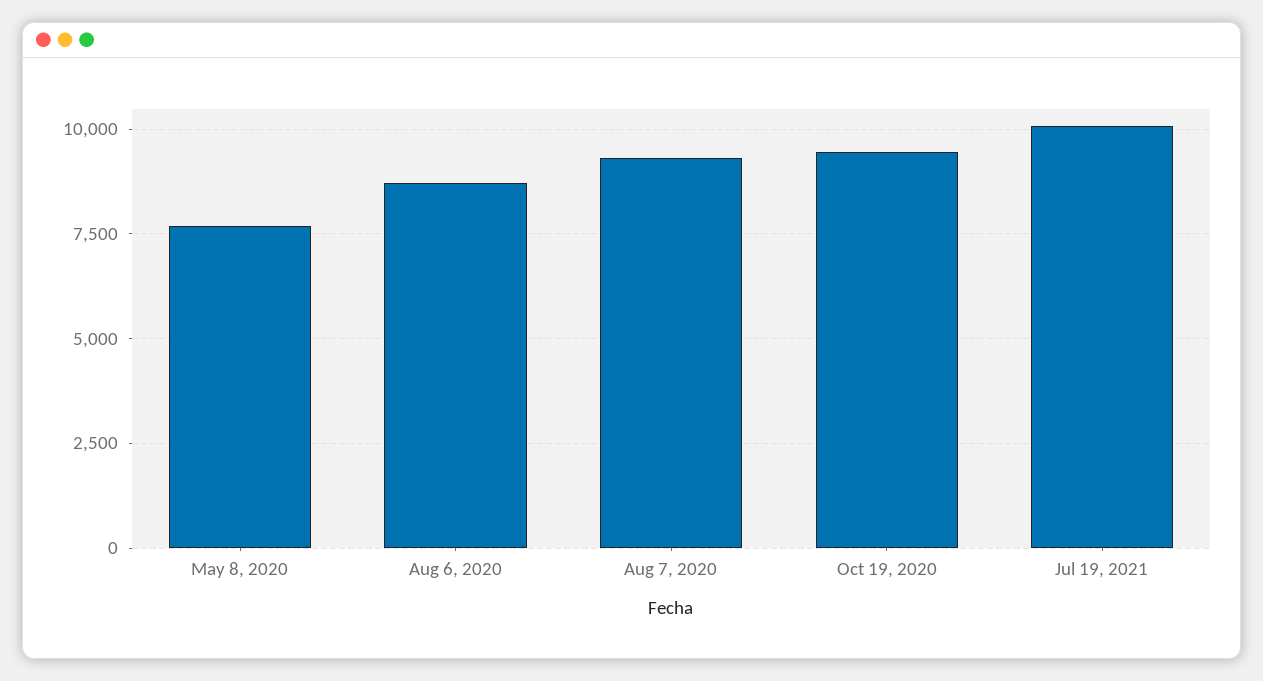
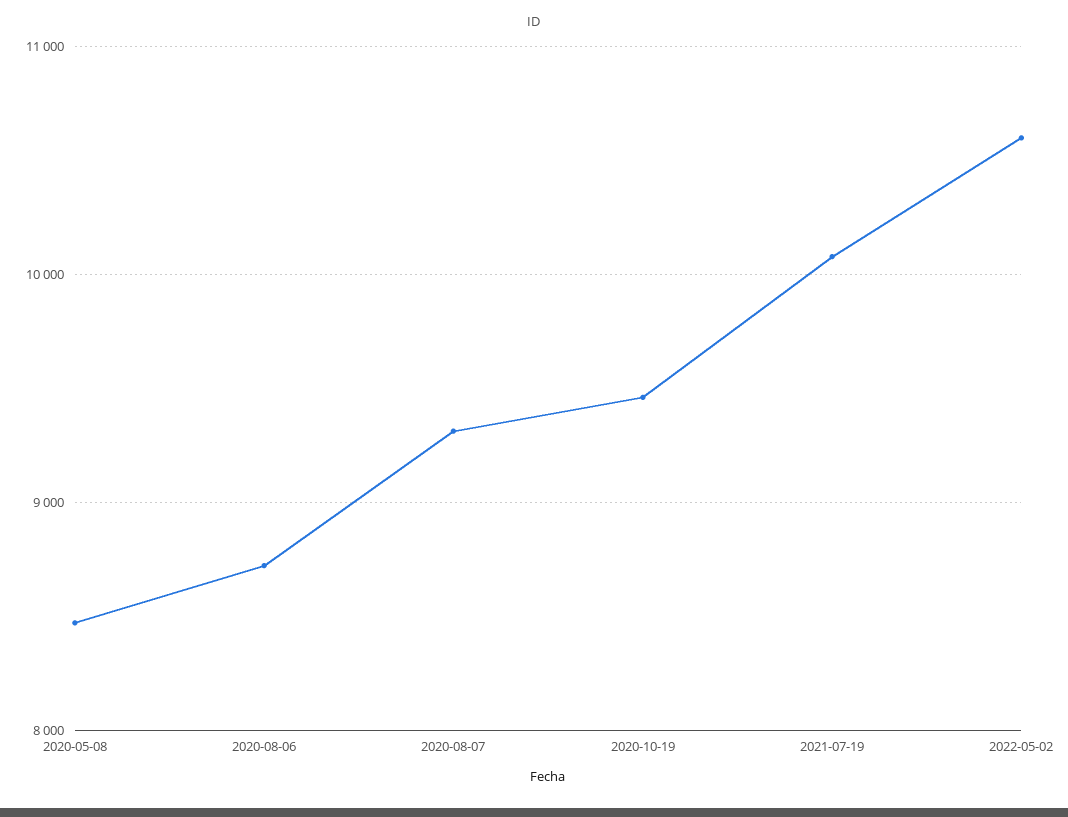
May 8, 2020: 7750 -> 8500
2022-05-02: none -> 10600

